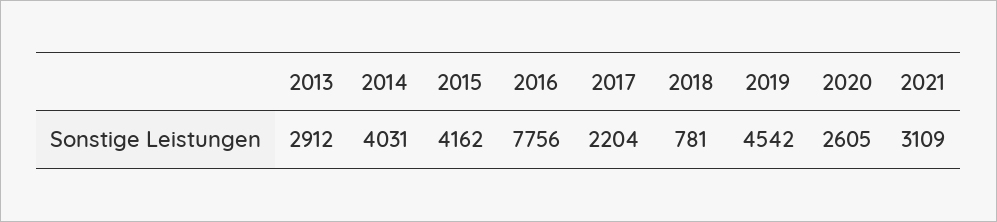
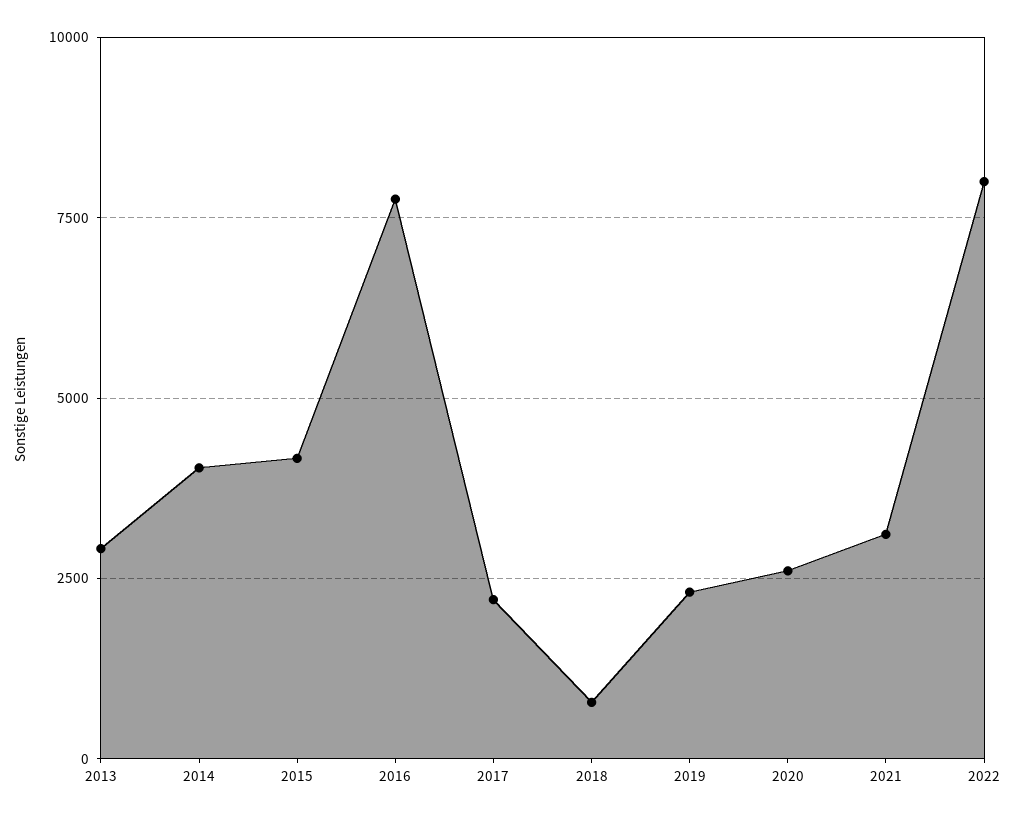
2019: 4542 -> 2250
2022: none -> 8000

